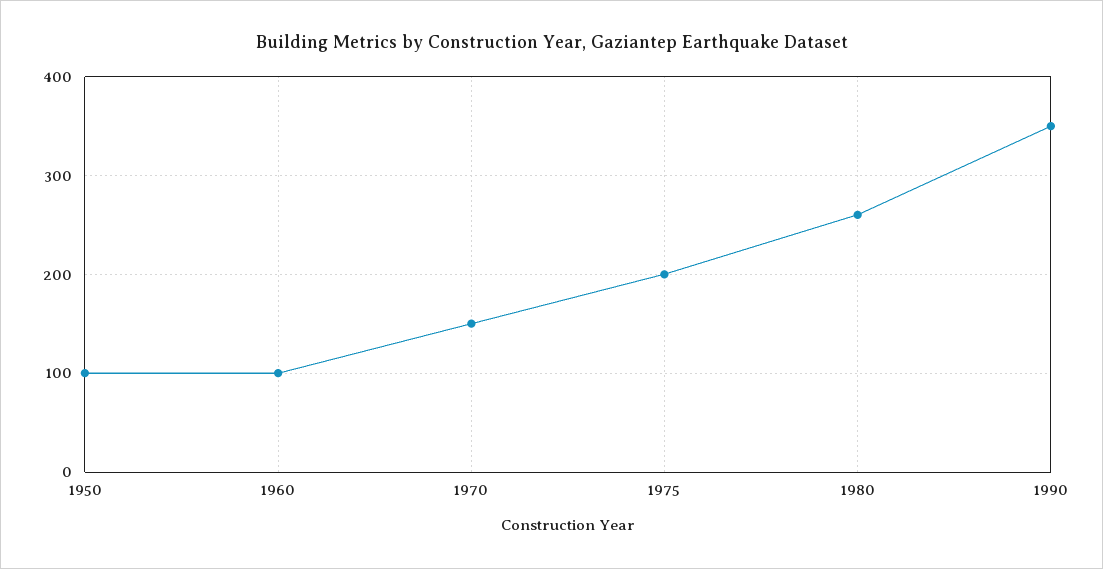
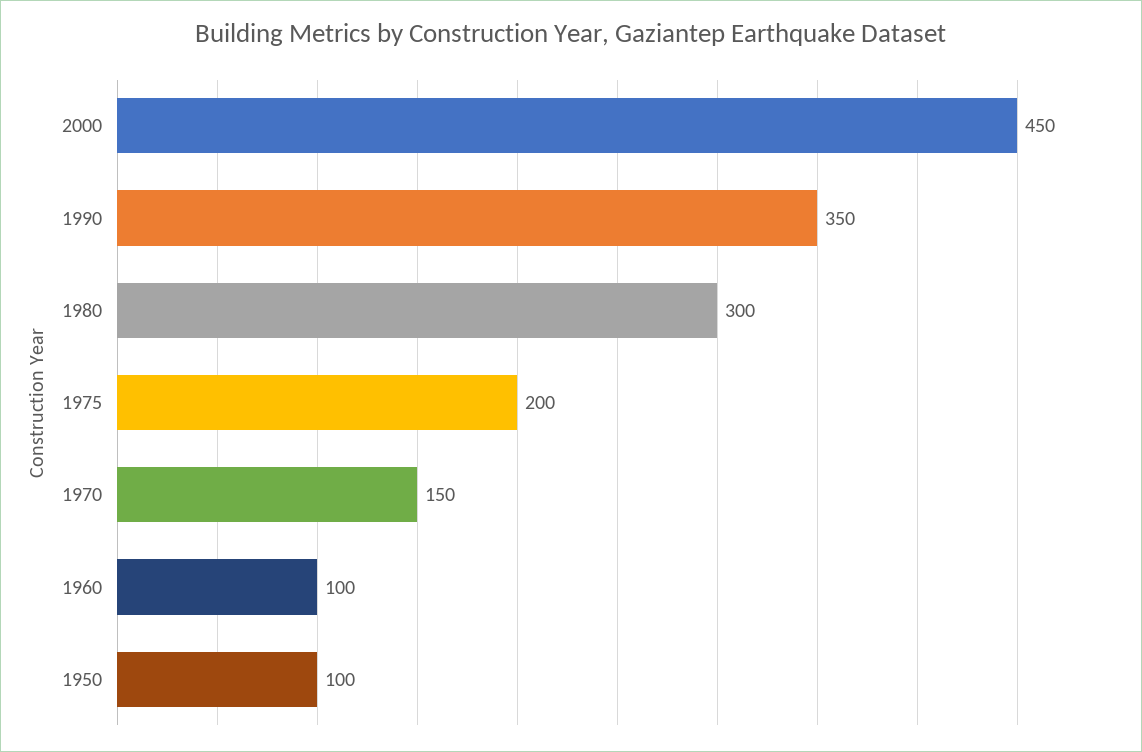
1980: 260 -> 300
2000: none -> 450

